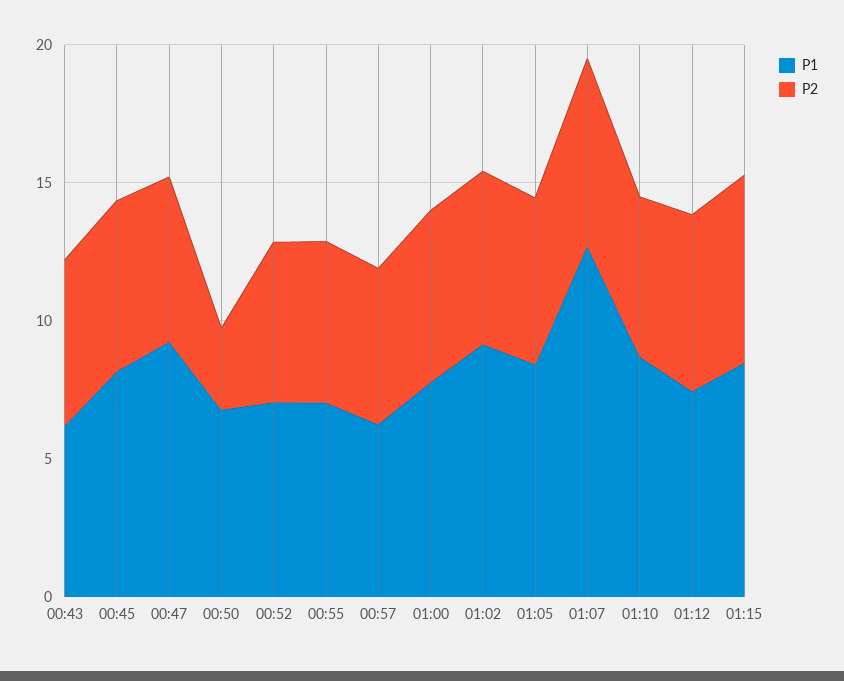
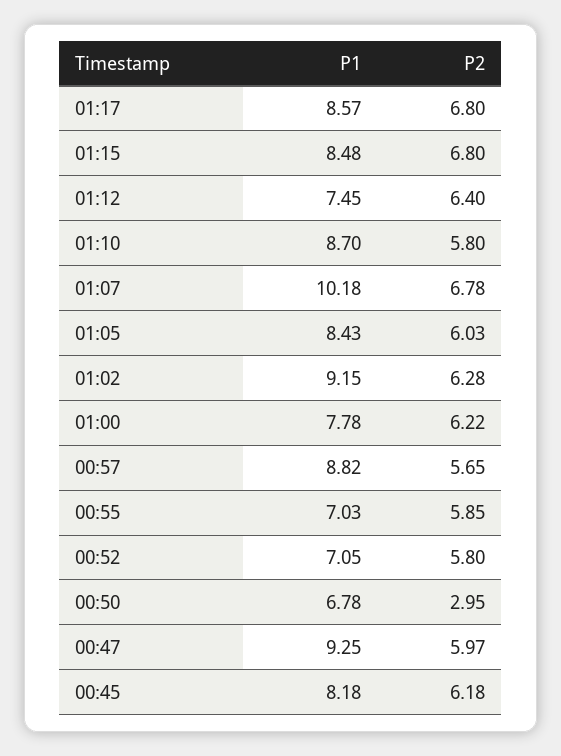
P1, 00:43: 6 -> none
P2, 00:43: 6 -> none
P1, 00:57: 6 -> 8.82
P1, 01:07: 13 -> 10.18
P1, 01:17: none -> 8.57
P2, 01:17: none -> 6.8

